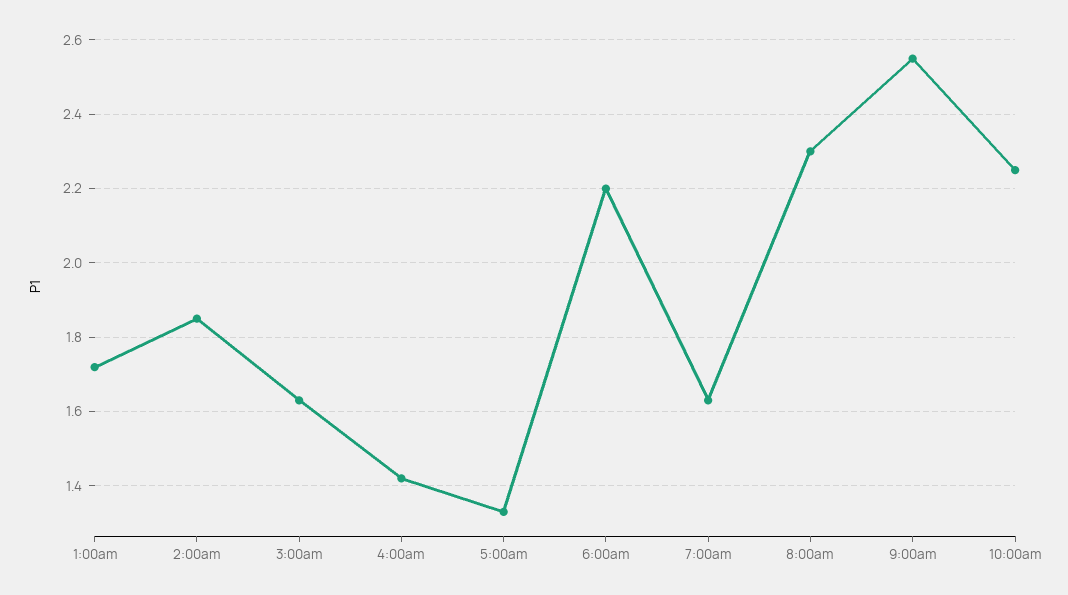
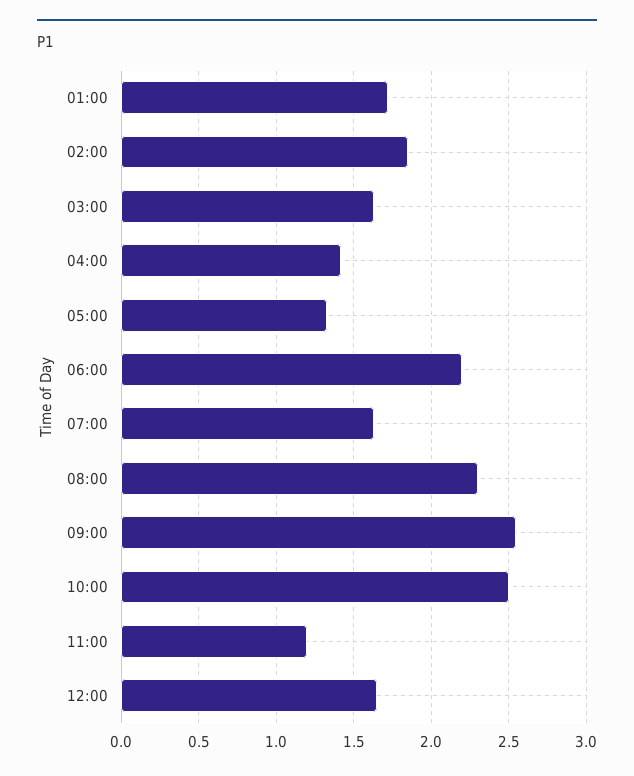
10:00am: 2.25 -> 2.5
11:00: none -> 1.2
12:00: none -> 1.65

